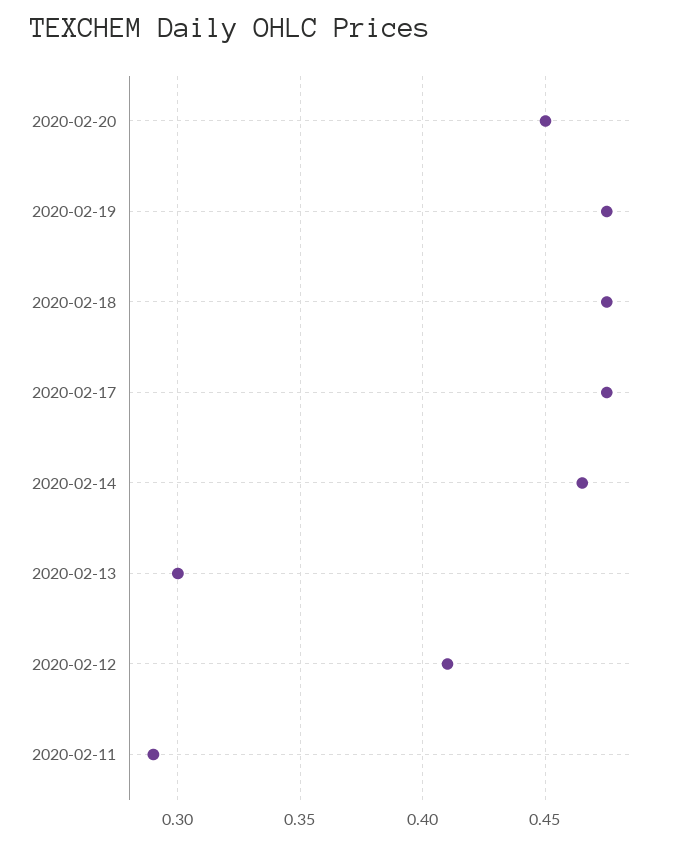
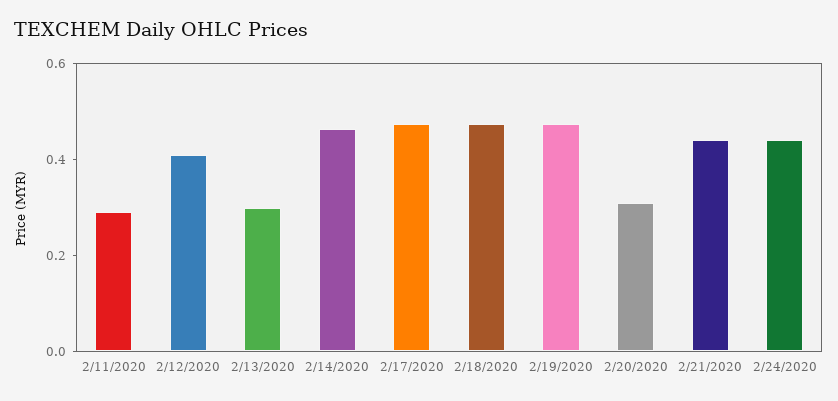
2020-02-20: 0.45 -> 0.3
2/21/2020: none -> 0.45
2/24/2020: none -> 0.45

